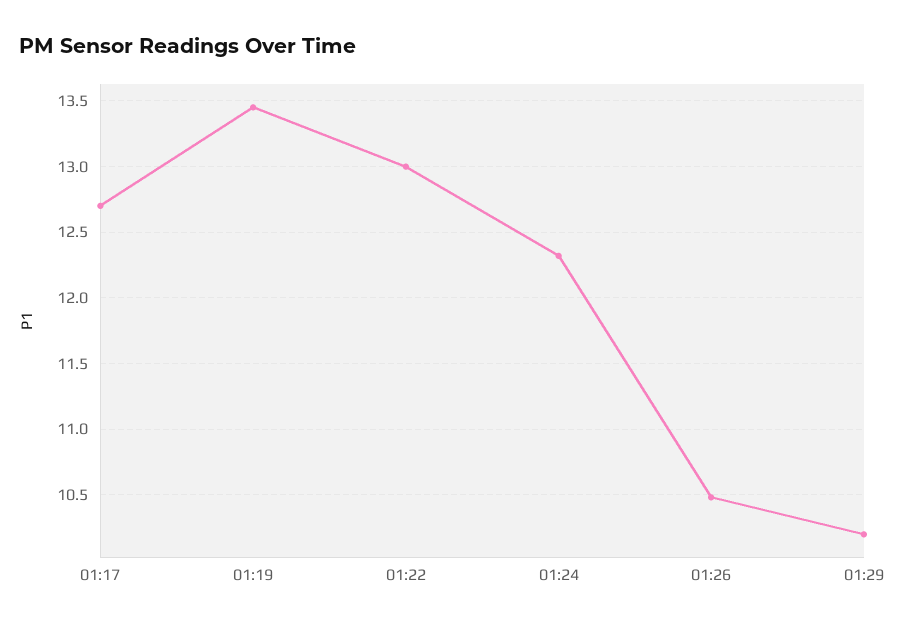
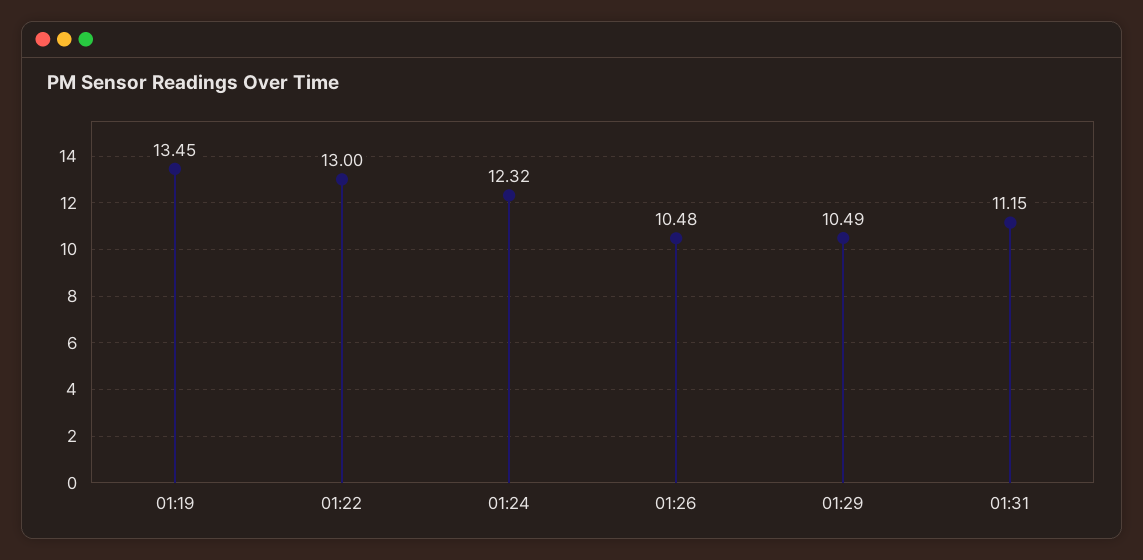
01:17: 12.7 -> none
01:29: 10.2 -> 10.49
01:31: none -> 11.15

